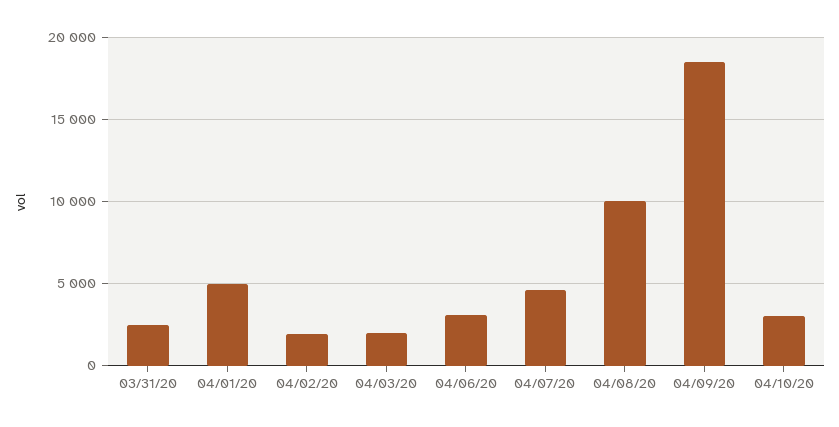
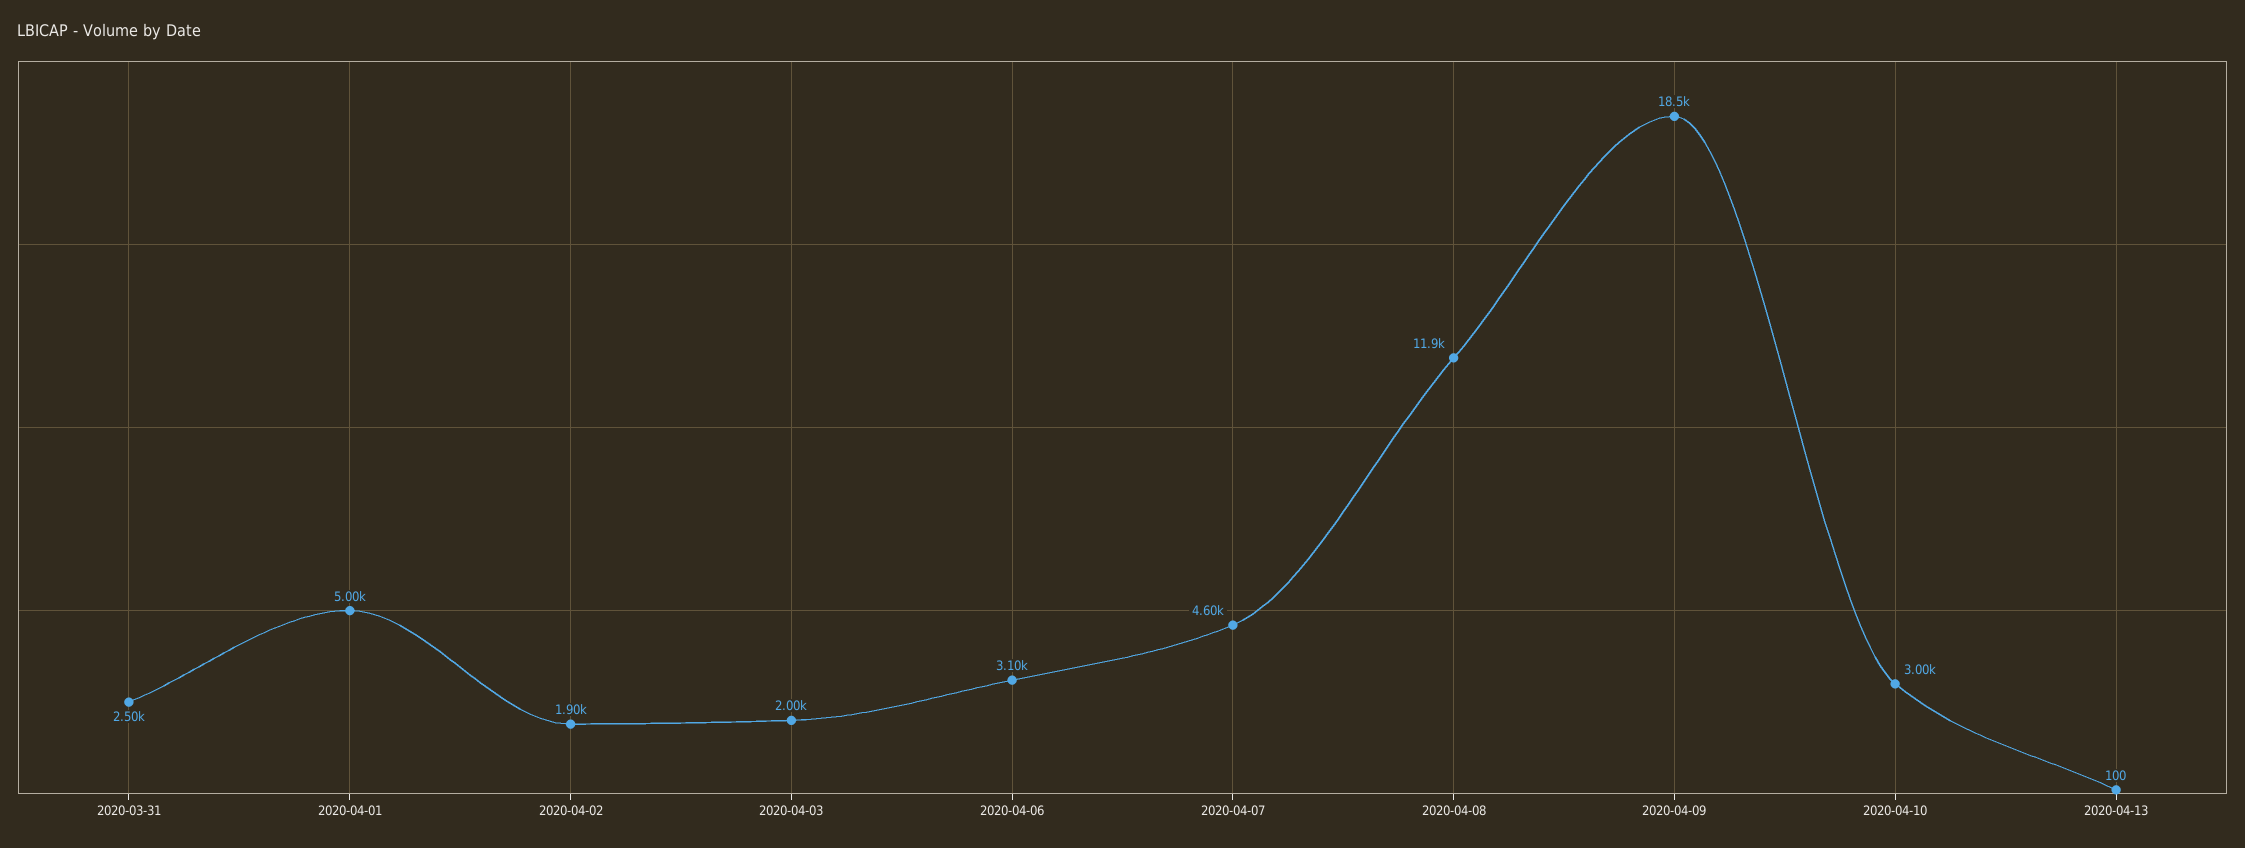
04/08/20: 10000 -> 11900
2020-04-13: none -> 100

